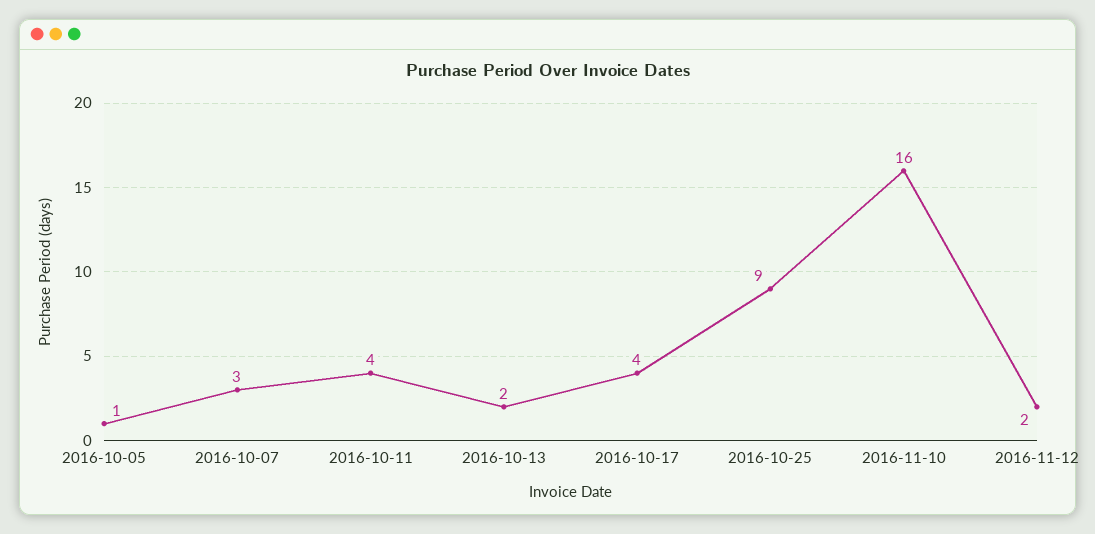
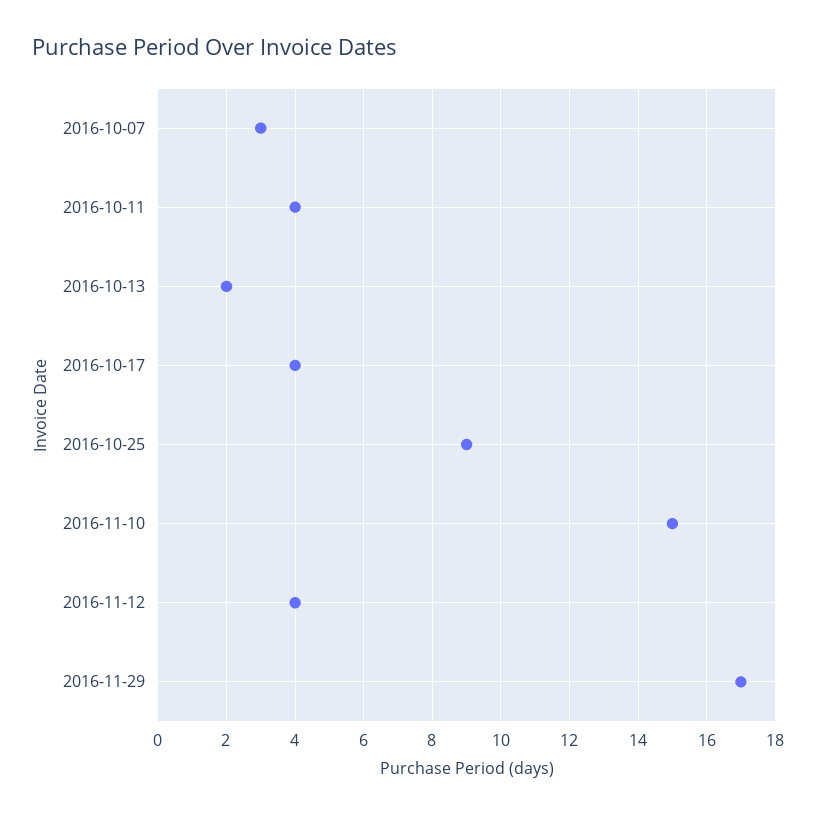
2016-10-05: 1 -> none
2016-11-10: 16 -> 15
2016-11-12: 2 -> 4
2016-11-29: none -> 17

